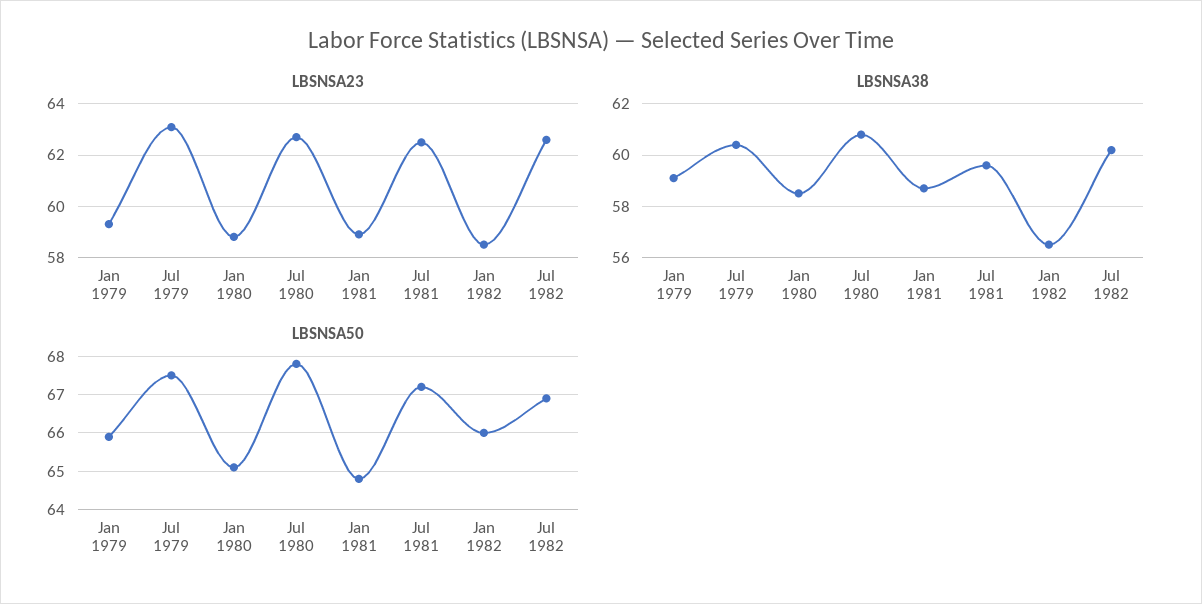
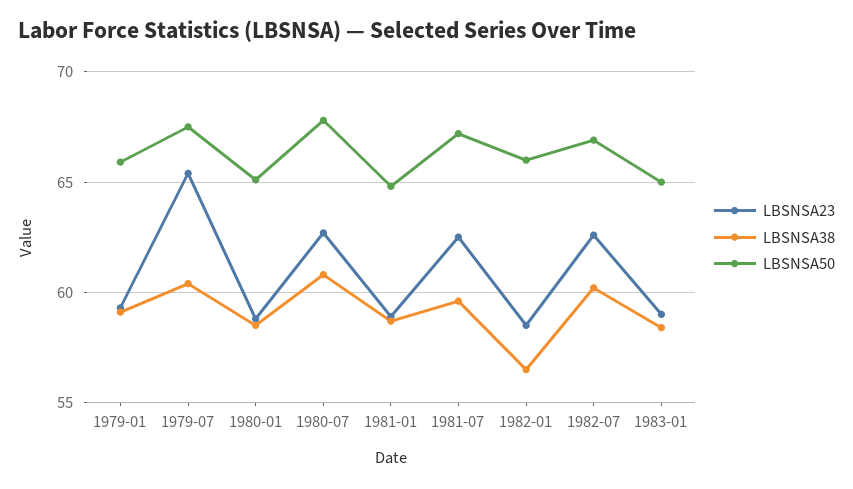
LBSNSA23, Jul 1979: 63 -> 65.5
LBSNSA23, 1983-01: none -> 59
LBSNSA38, 1983-01: none -> 58.5
LBSNSA50, 1983-01: none -> 65

